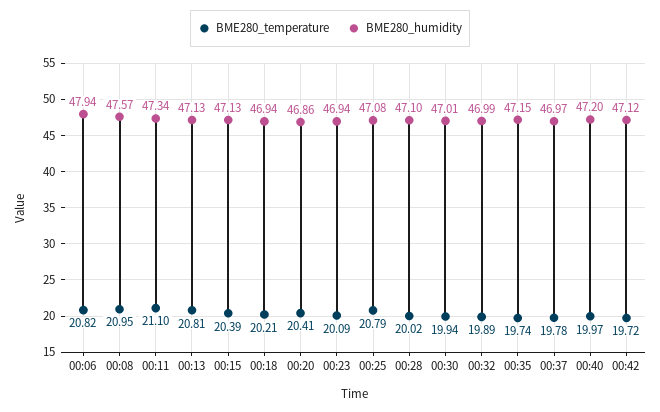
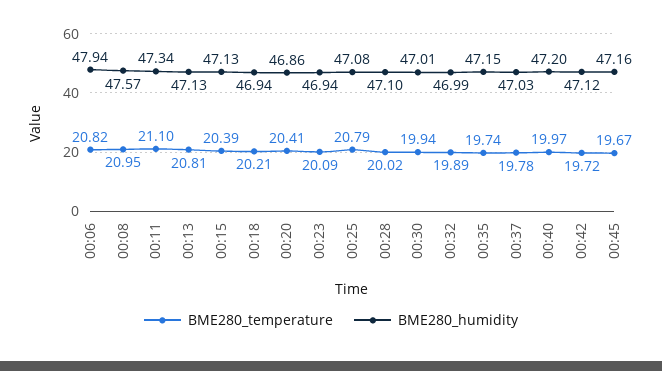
BME280_humidity, 00:37: 46.97 -> 47.03
BME280_temperature, 00:45: none -> 19.67
BME280_humidity, 00:45: none -> 47.16

